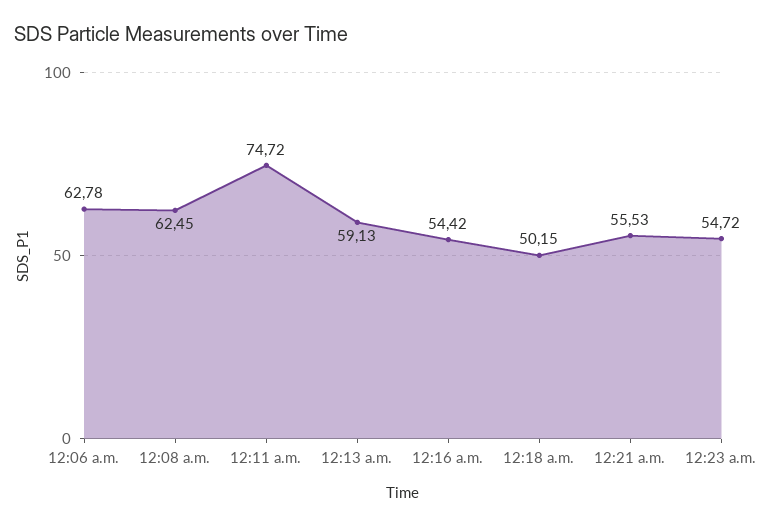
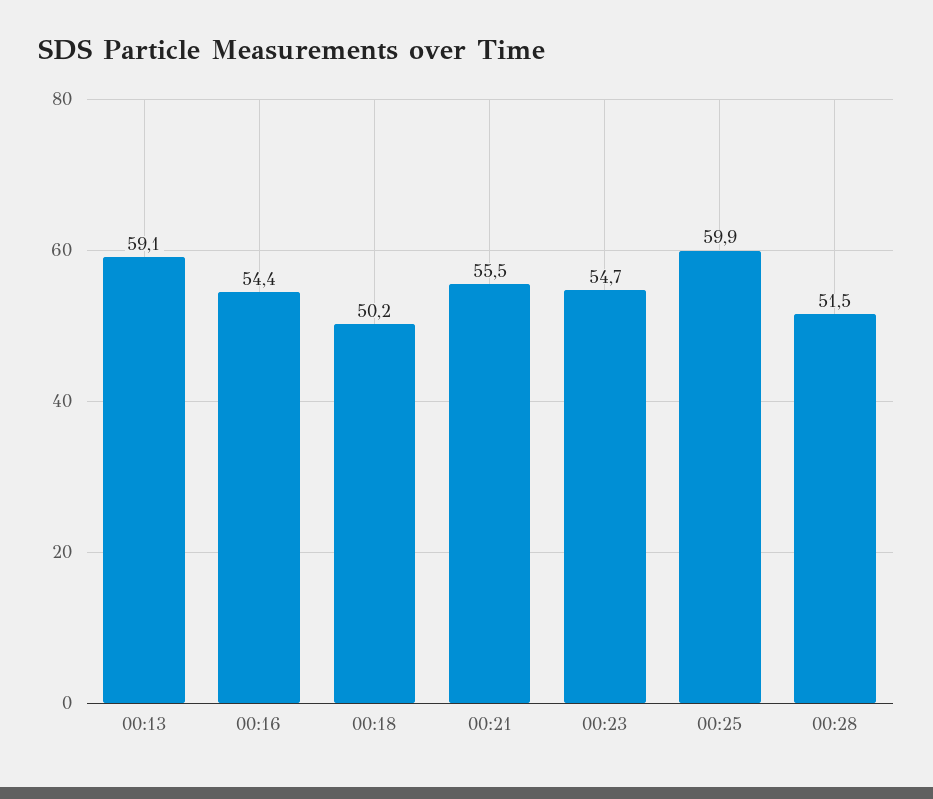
12:06 a.m.: 62.78 -> none
12:08 a.m.: 62.45 -> none
12:11 a.m.: 74.72 -> none
00:25: none -> 59.9
00:28: none -> 51.5

